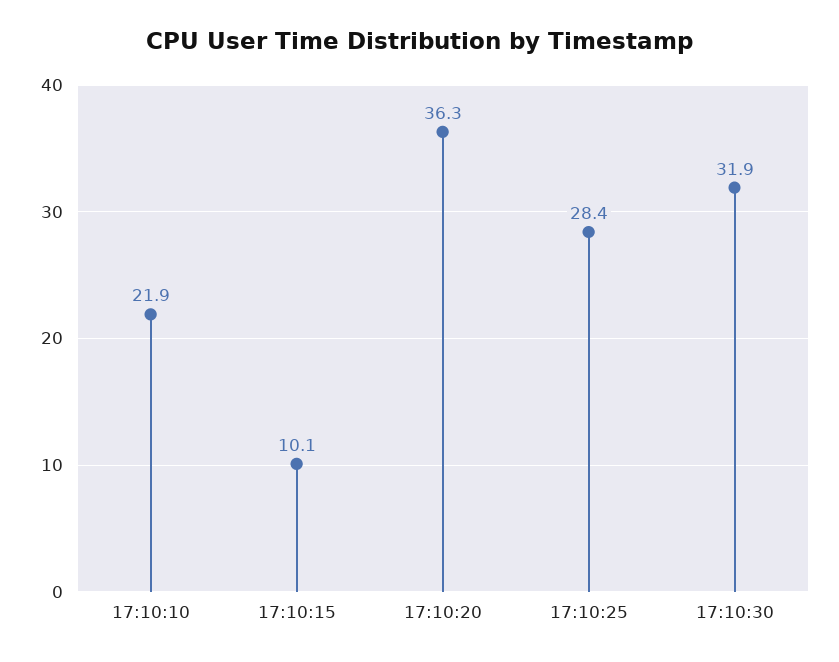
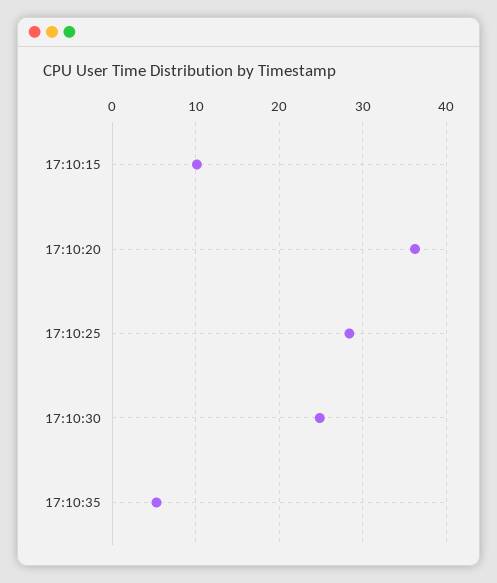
17:10:10: 21.9 -> none
17:10:30: 31.9 -> 25
17:10:35: none -> 5

